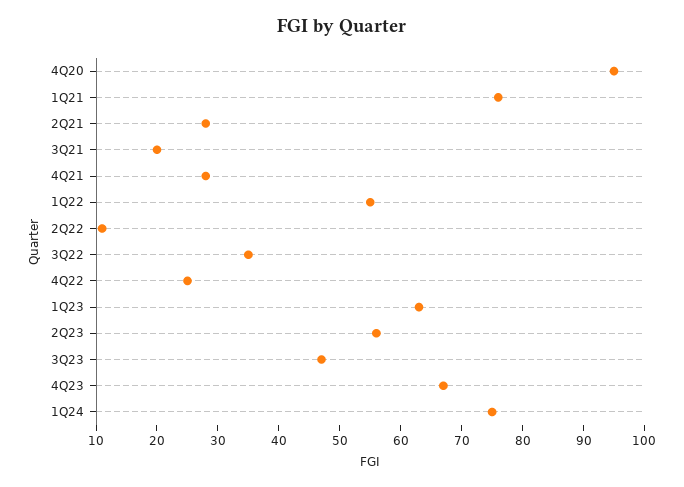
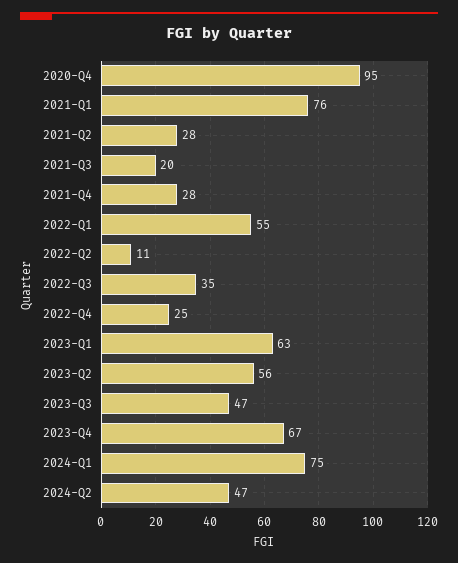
2024-Q2: none -> 47

